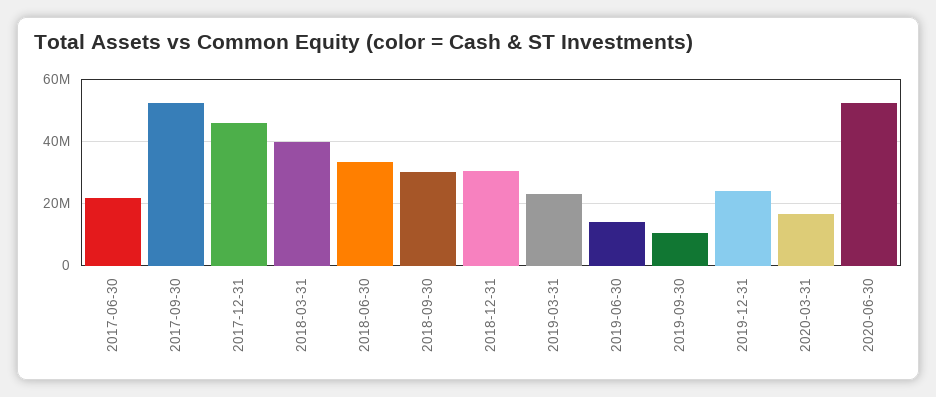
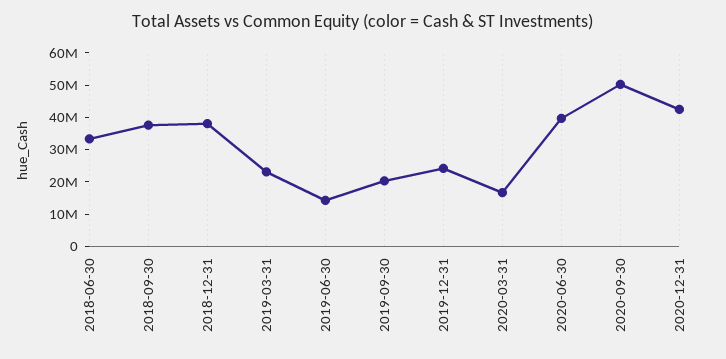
2017-06-30: 22000000 -> none
2017-09-30: 52000000 -> none
2017-12-31: 46000000 -> none
2018-03-31: 40000000 -> none
2018-09-30: 30000000 -> 37500000
2018-12-31: 30000000 -> 37500000
2019-09-30: 10000000 -> 20000000
2020-06-30: 52000000 -> 40000000
2020-09-30: none -> 50000000
2020-12-31: none -> 42500000

